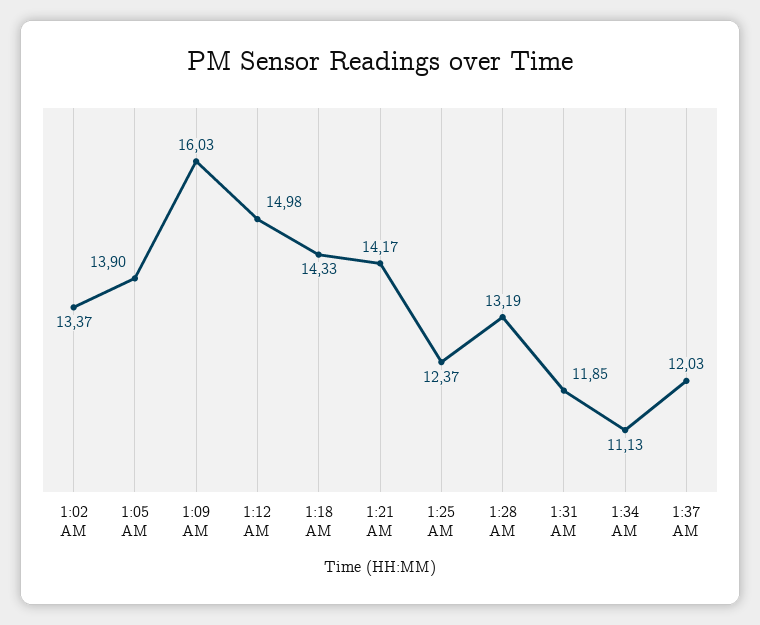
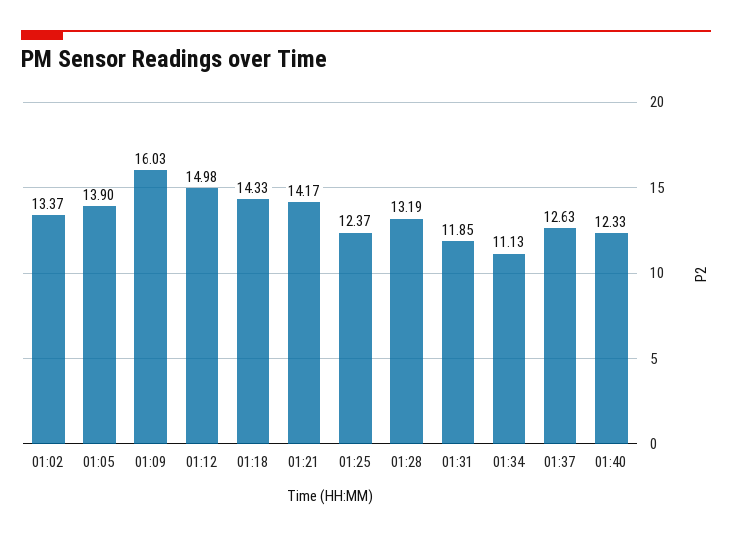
1:37 AM: 12.03 -> 12.63
01:40: none -> 12.33

